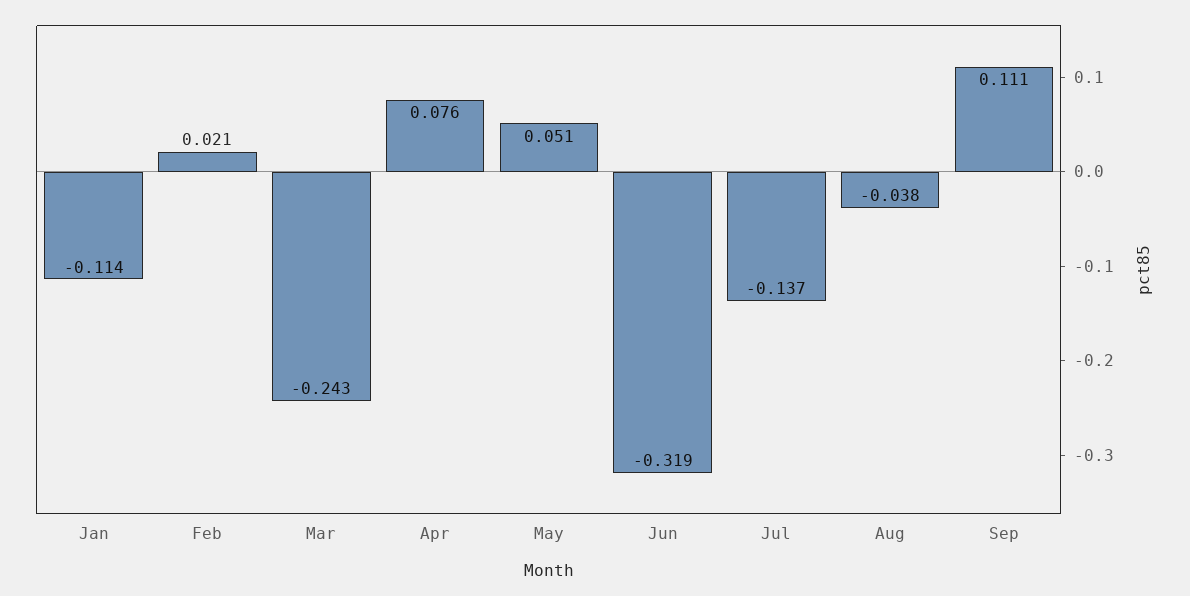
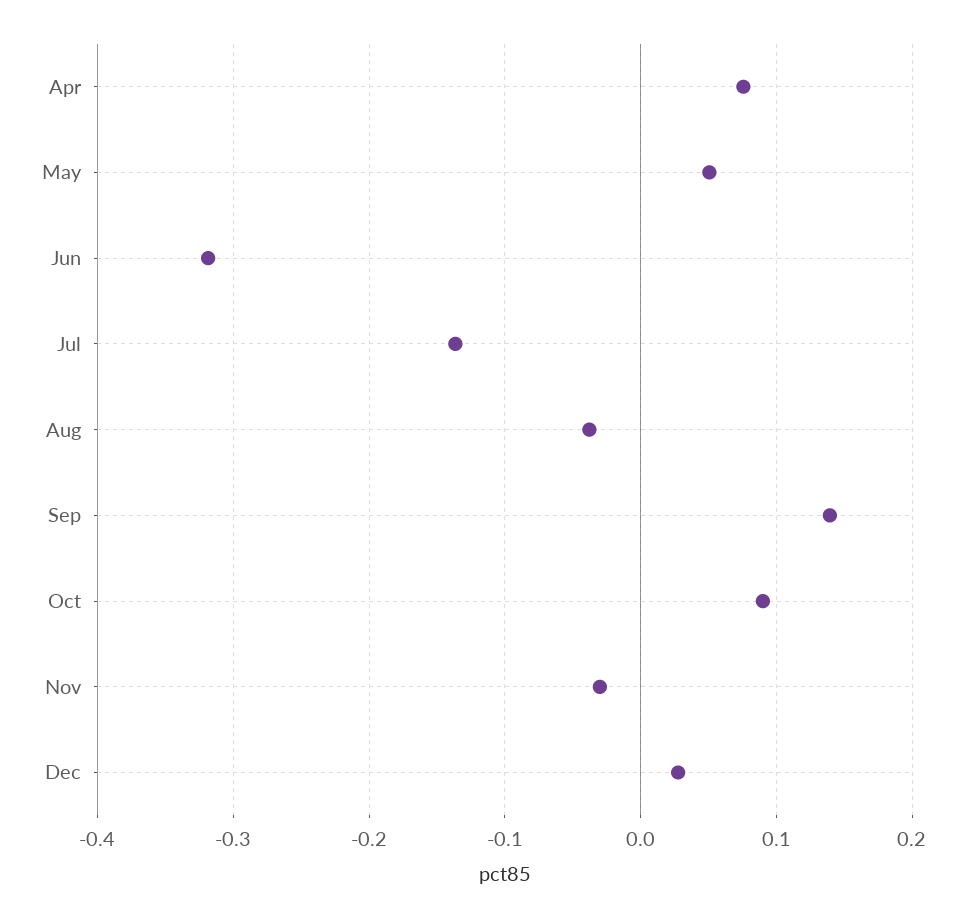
Jan: -0.114 -> none
Feb: 0.021 -> none
Mar: -0.243 -> none
Sep: 0.111 -> 0.14
Oct: none -> 0.09
Nov: none -> -0.03
Dec: none -> 0.03

